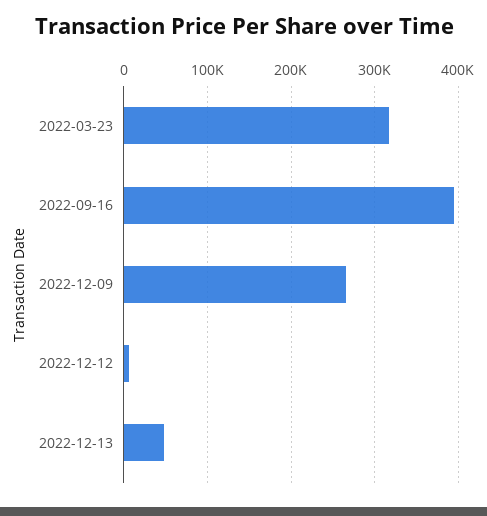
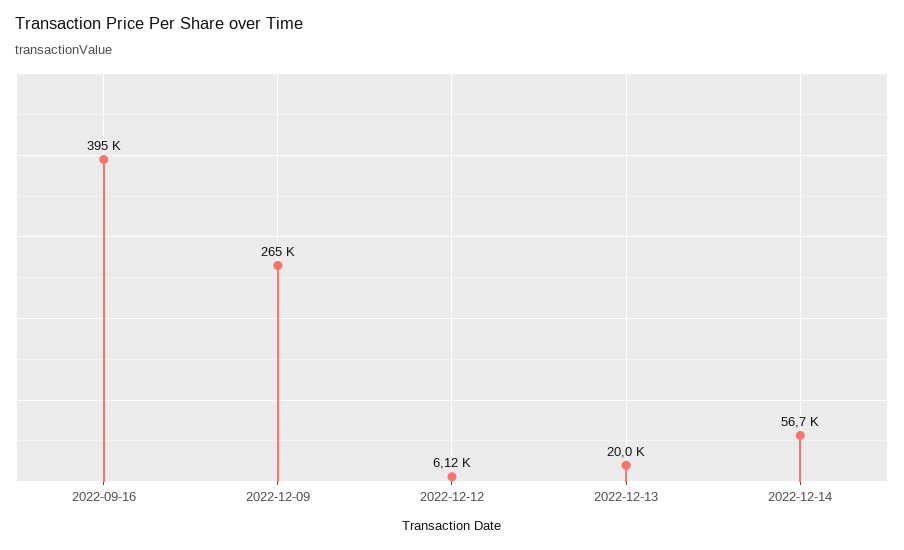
2022-03-23: 320000 -> none
2022-12-13: 50000 -> 20000
2022-12-14: none -> 56700

